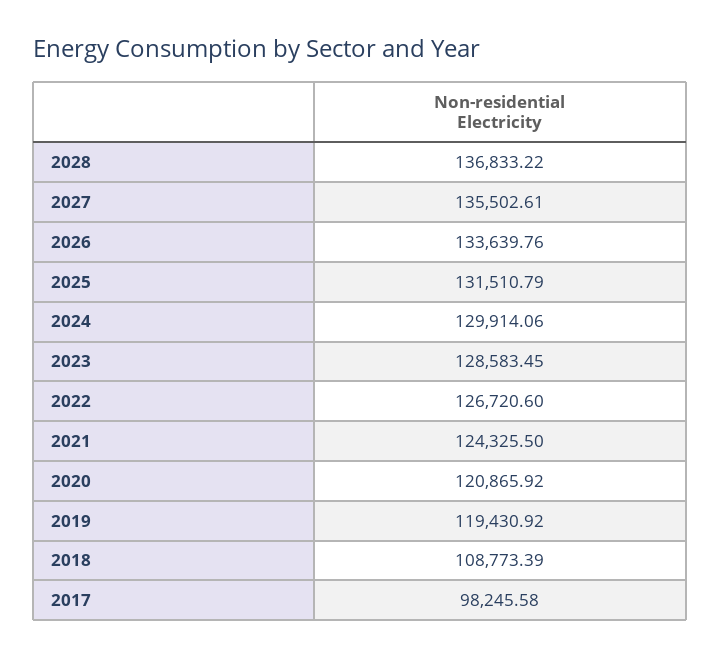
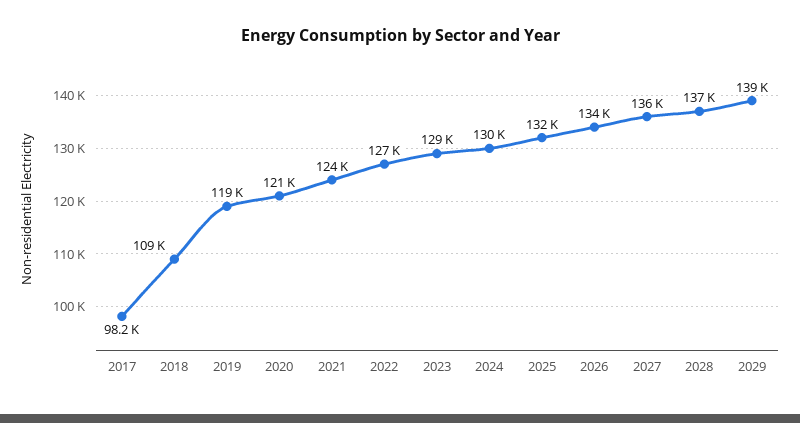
2029: none -> 139000

